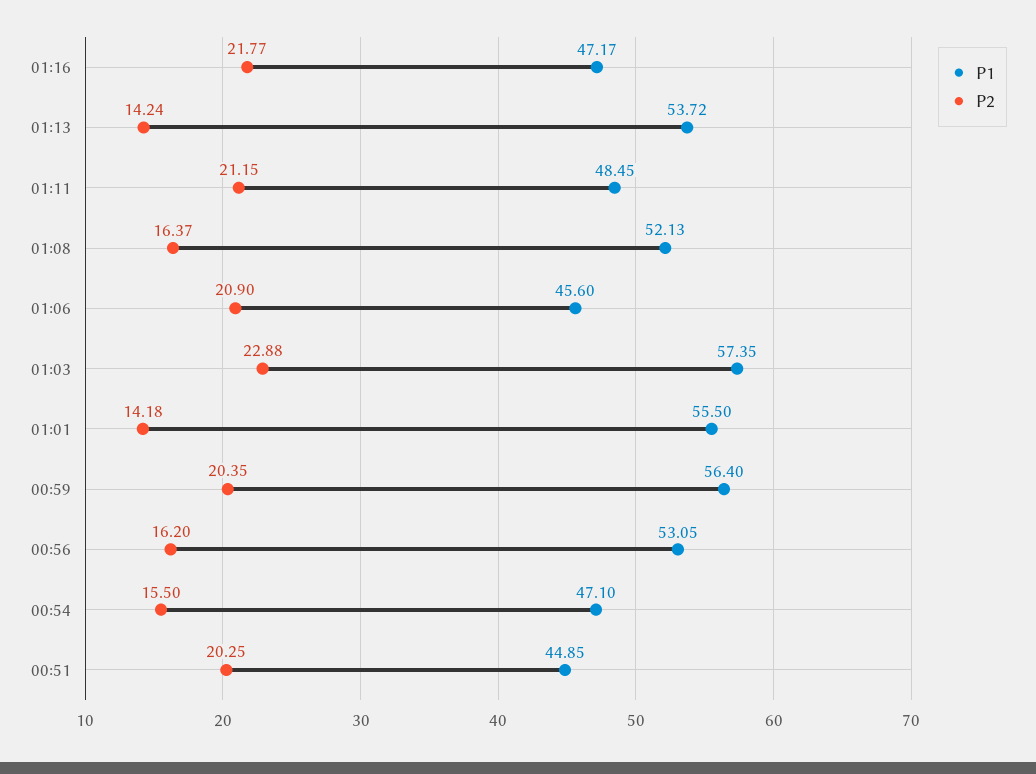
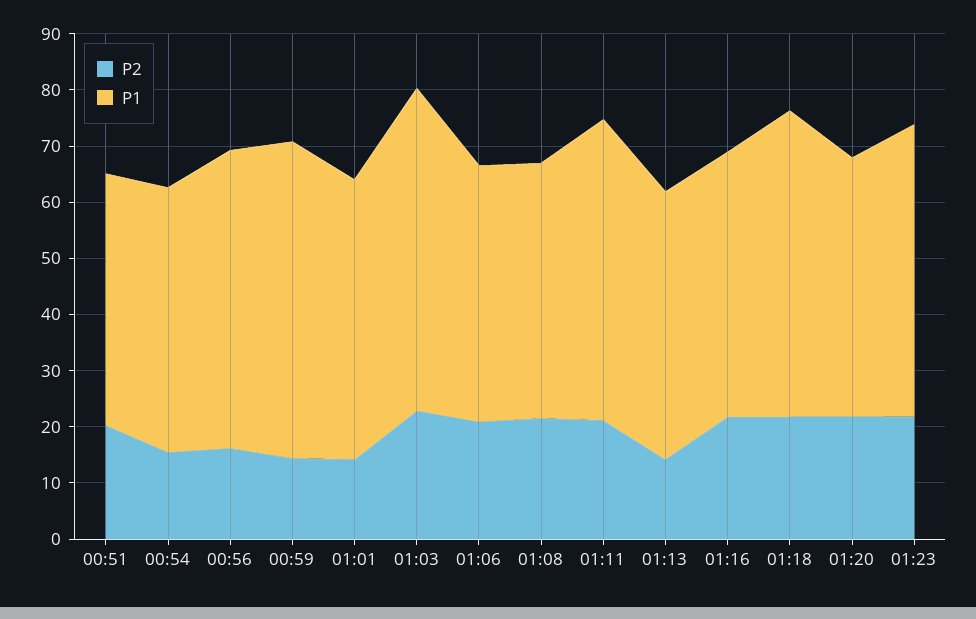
P1, 01:13: 53.72 -> 48
P1, 01:11: 48.45 -> 54
P1, 01:08: 52.13 -> 46
P2, 01:08: 16.37 -> 22
P1, 01:01: 55.5 -> 50
P2, 00:59: 20.35 -> 14
P2, 01:18: none -> 22
P1, 01:18: none -> 54
P2, 01:20: none -> 22
P1, 01:20: none -> 46
P2, 01:23: none -> 22
P1, 01:23: none -> 52

